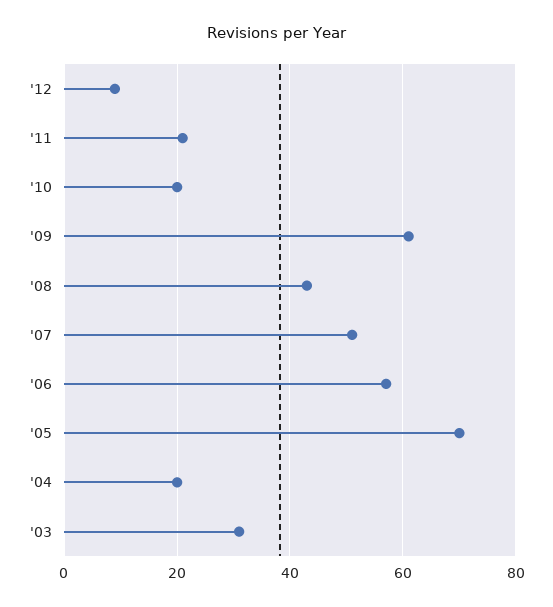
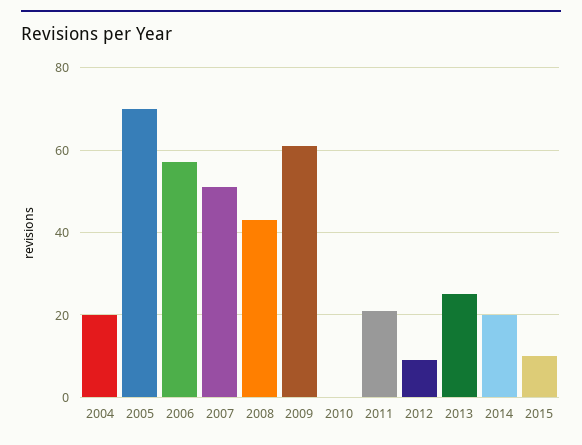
'10: 20 -> 0
'03: 30 -> none
2013: none -> 25
2014: none -> 20
2015: none -> 10

